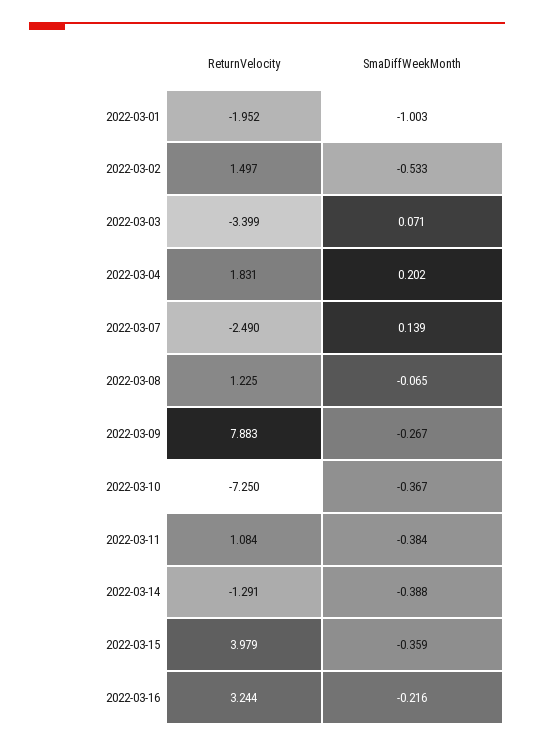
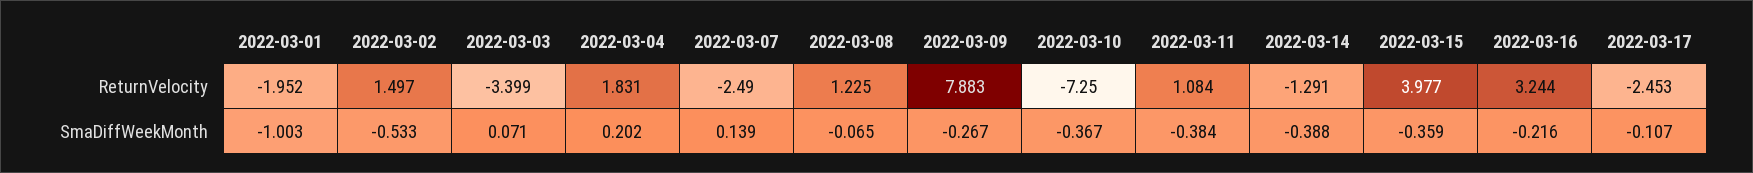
ReturnVelocity, 2022-03-15: 3.979 -> 3.977
ReturnVelocity, 2022-03-17: none -> -2.453
SmaDiffWeekMonth, 2022-03-17: none -> -0.107

